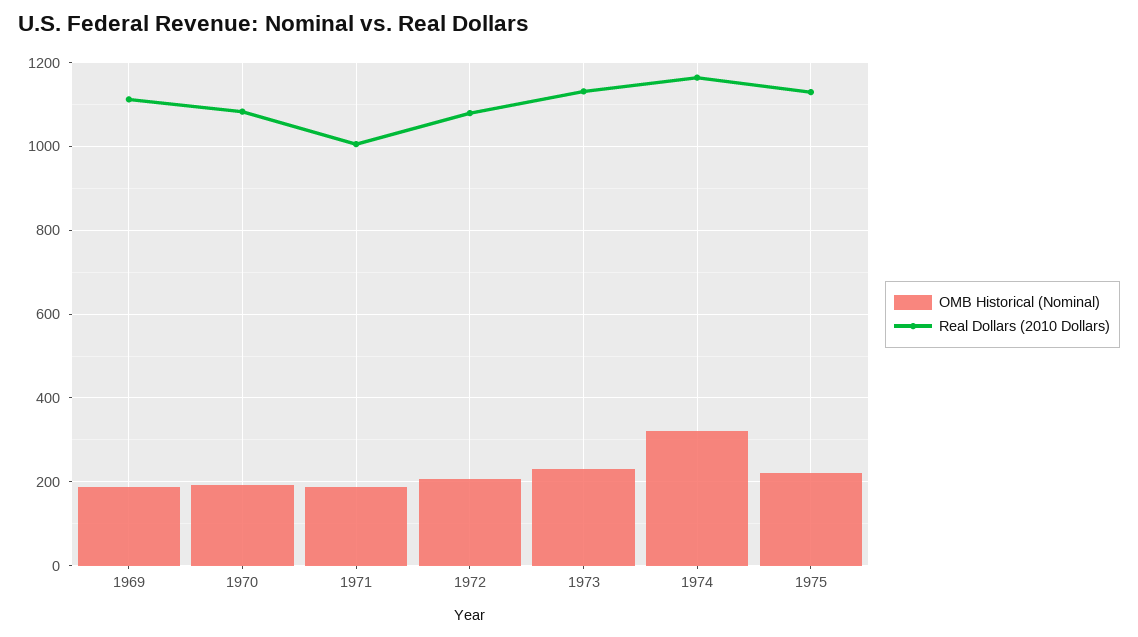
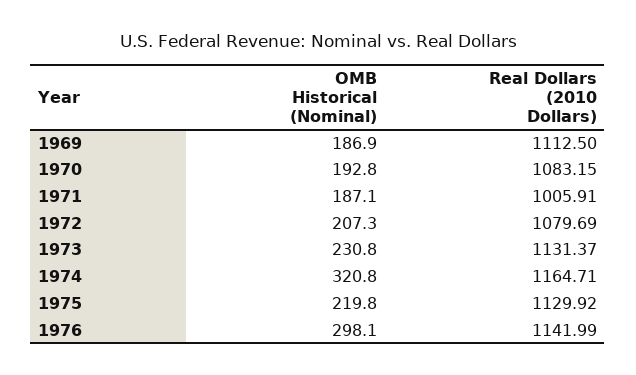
OMB Historical (Nominal), 1976: none -> 298.1
Real Dollars (2010 Dollars), 1976: none -> 1141.99

